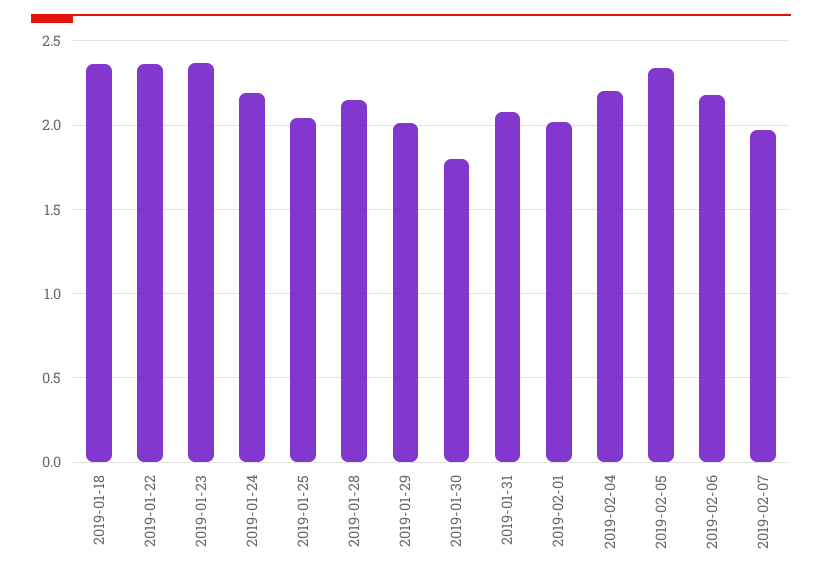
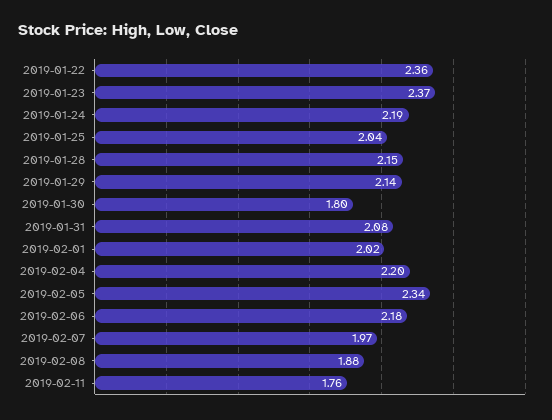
2019-01-18: 2.35 -> none
2019-01-29: 2 -> 2.14
2019-02-08: none -> 1.88
2019-02-11: none -> 1.76

